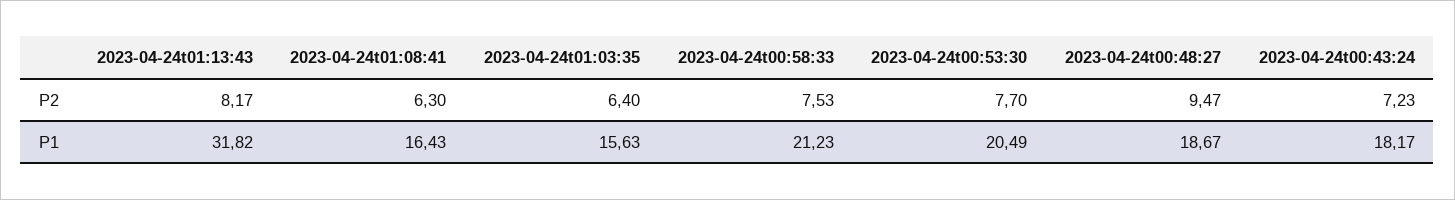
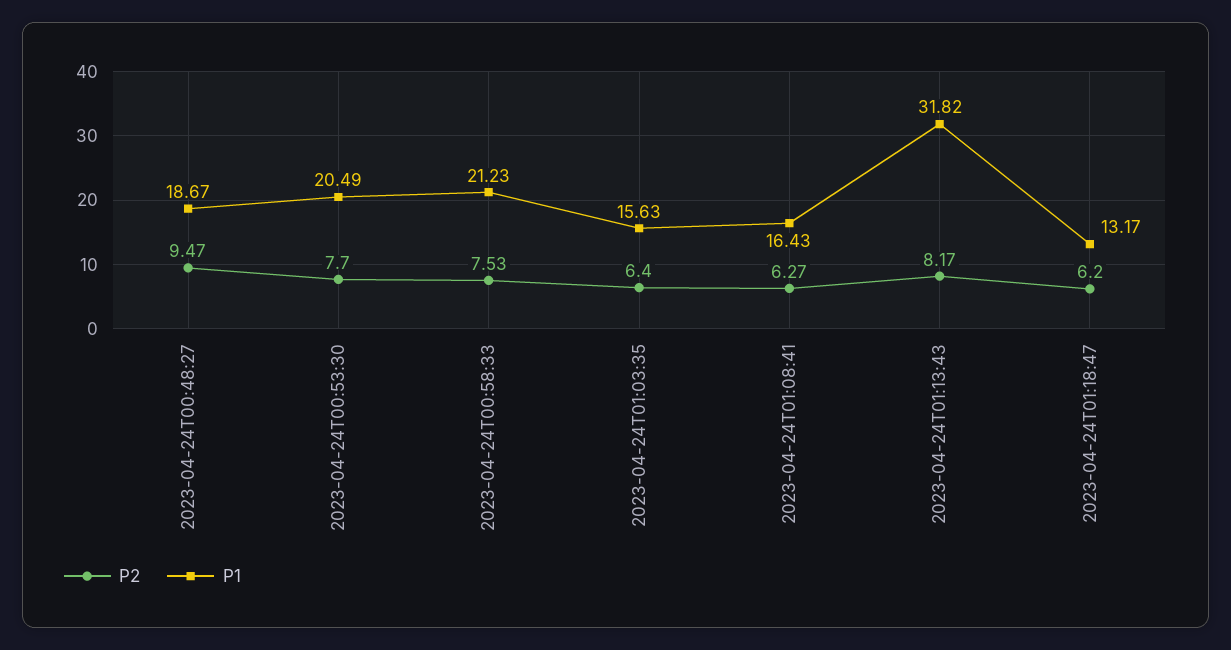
P2, 2023-04-24t01:08:41: 6.3 -> 6.27
P2, 2023-04-24t00:43:24: 7.23 -> none
P1, 2023-04-24t00:43:24: 18.17 -> none
P2, 2023-04-24T01:18:47: none -> 6.2
P1, 2023-04-24T01:18:47: none -> 13.17

